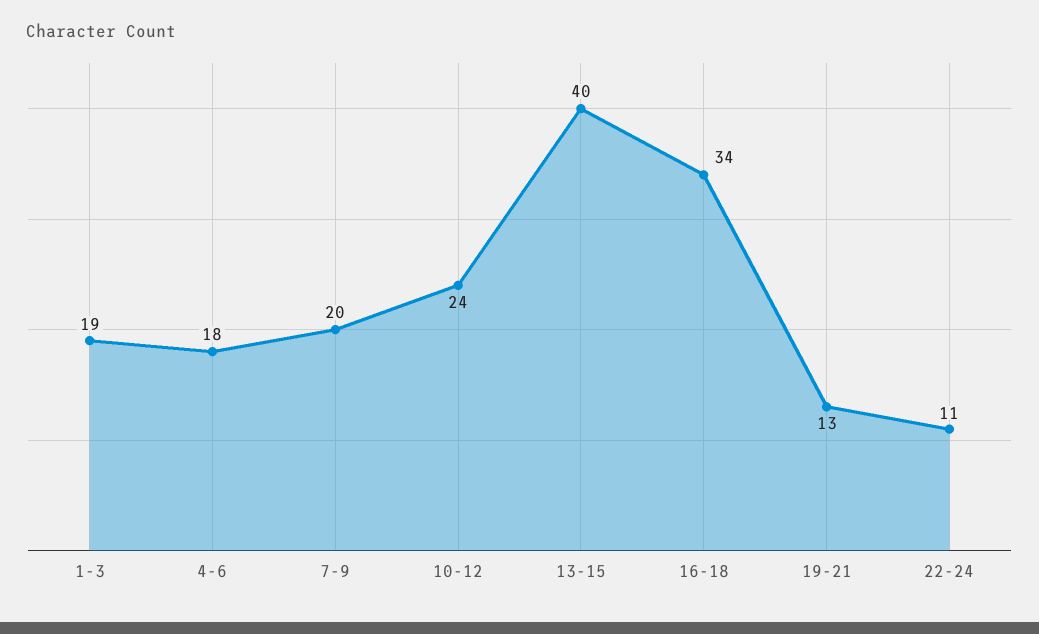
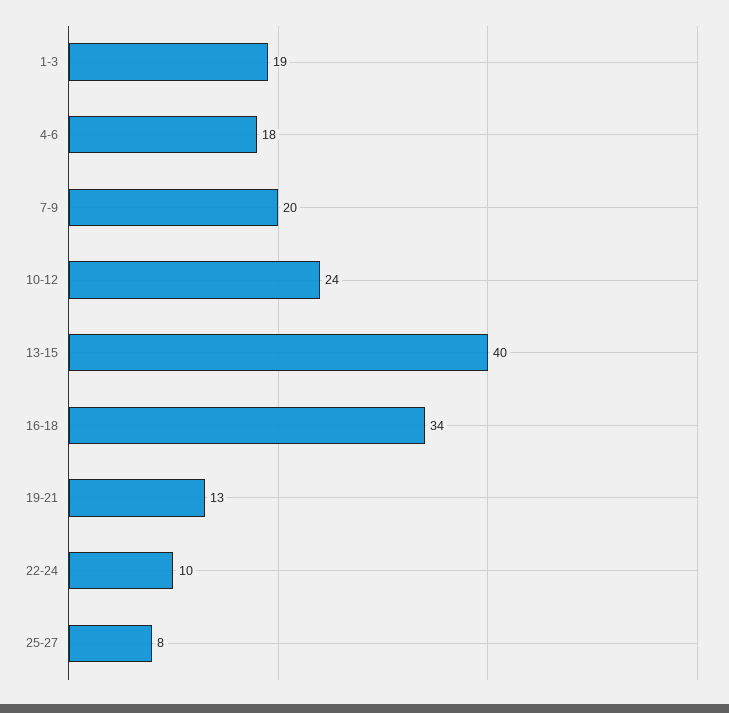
22-24: 11 -> 10
25-27: none -> 8

